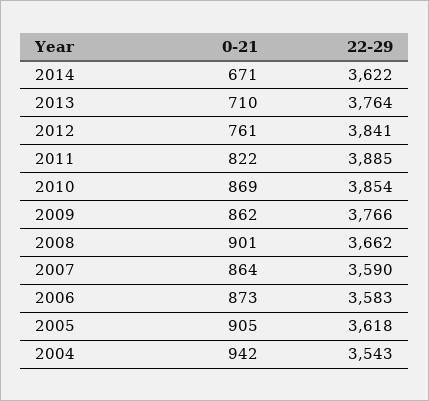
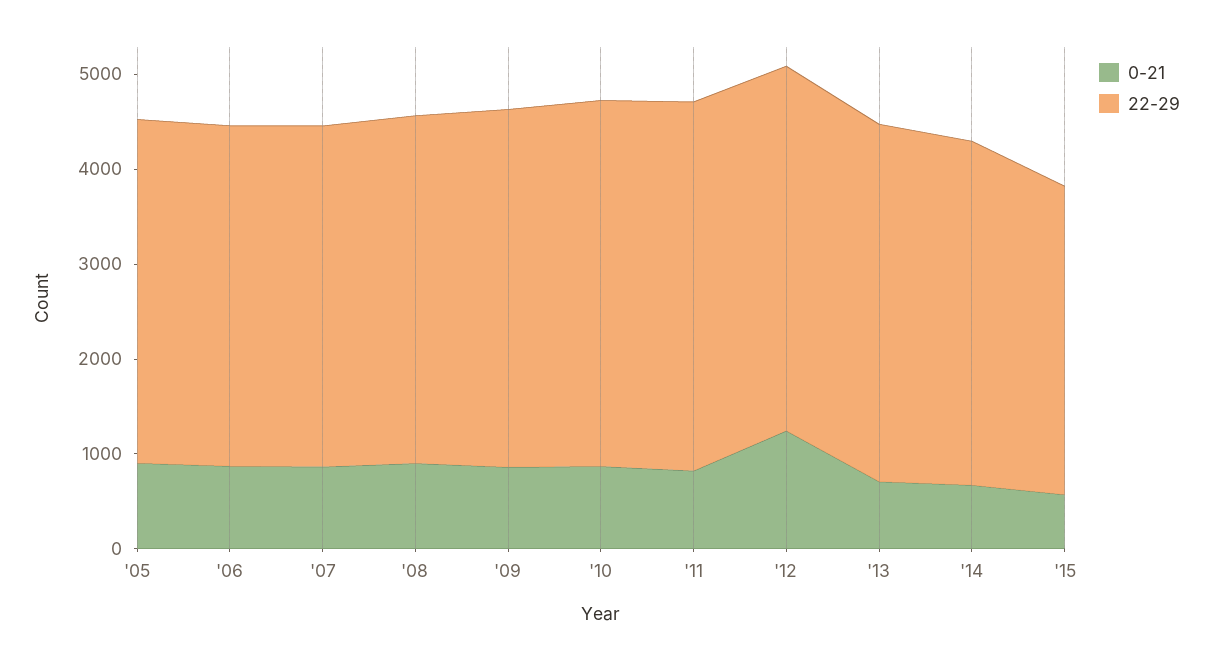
0-21, 2012: 761 -> 1200
0-21, 2004: 942 -> none
22-29, 2004: 3543 -> none
0-21, '15: none -> 600
22-29, '15: none -> 3200

